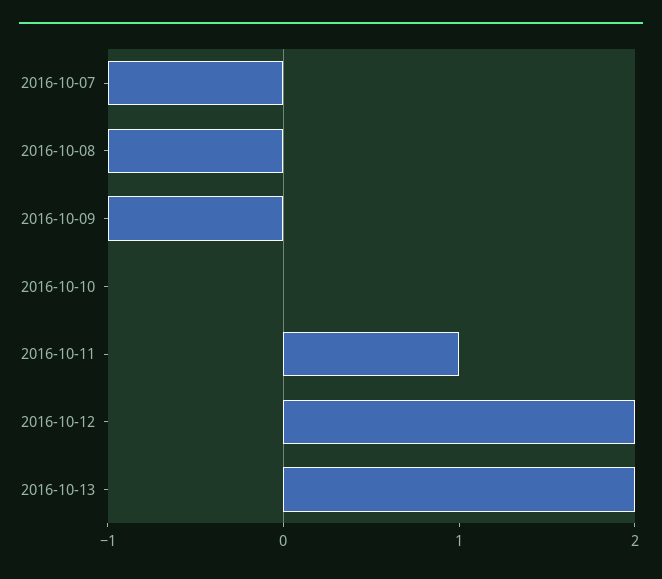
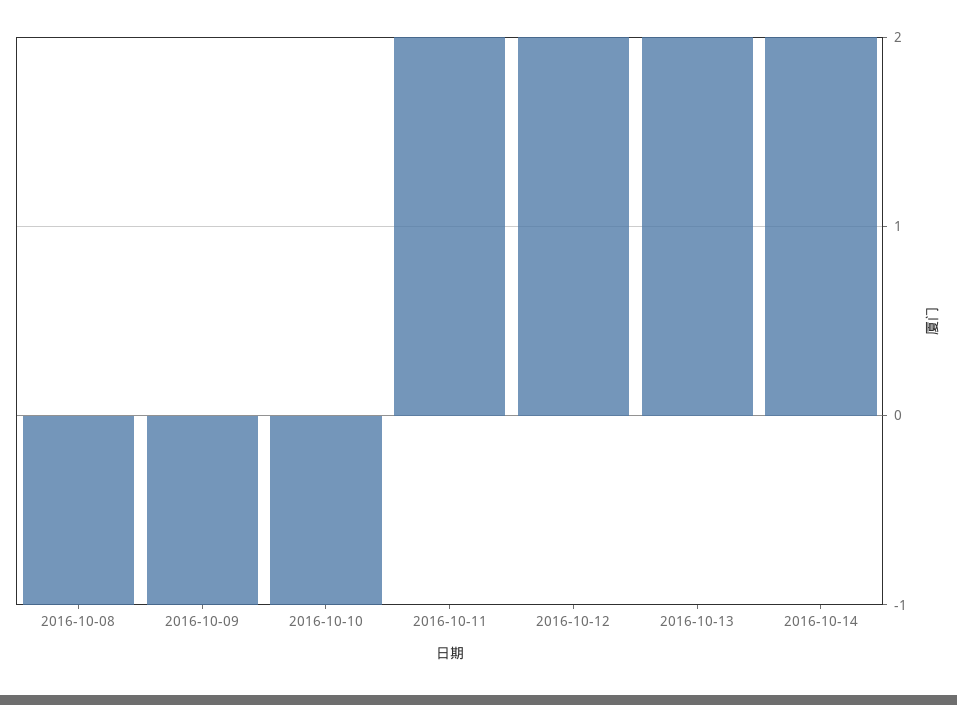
2016-10-07: -1 -> none
2016-10-10: 0 -> -1
2016-10-11: 1 -> 2
2016-10-14: none -> 2

